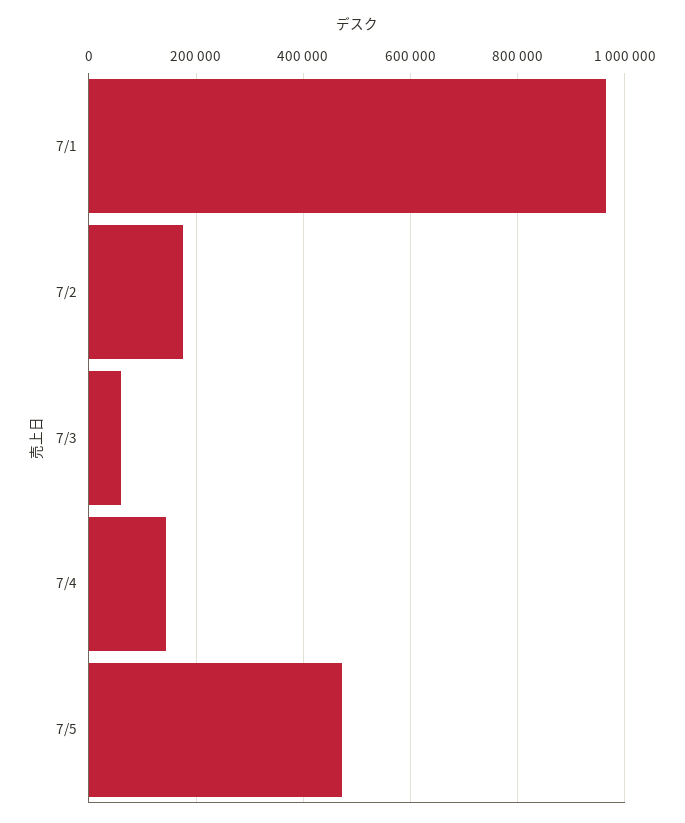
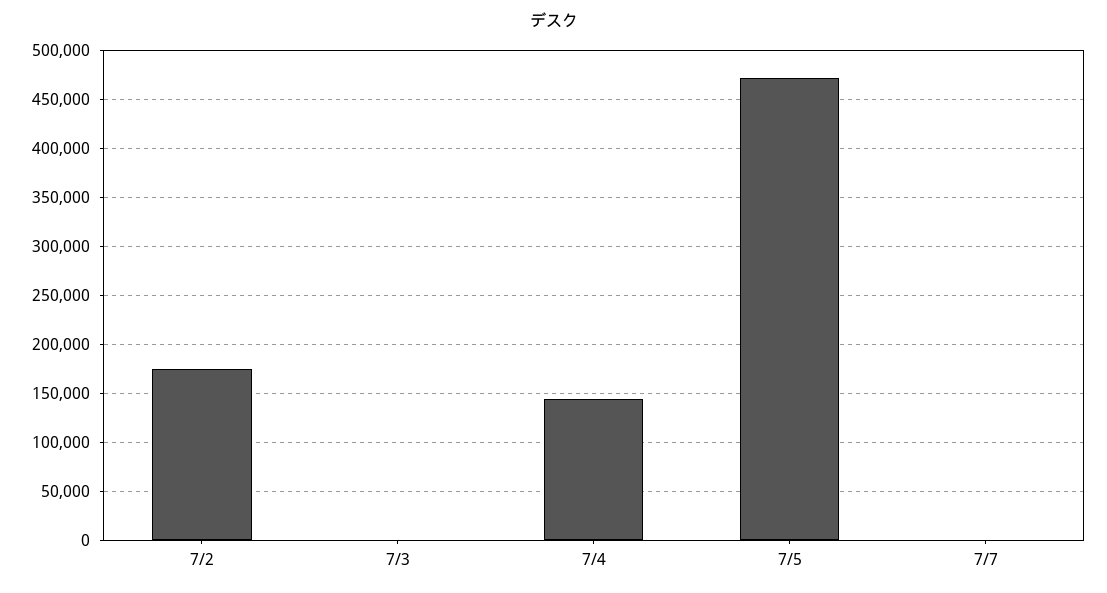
7/1: 960000 -> none
7/3: 60000 -> 0
7/7: none -> 0

